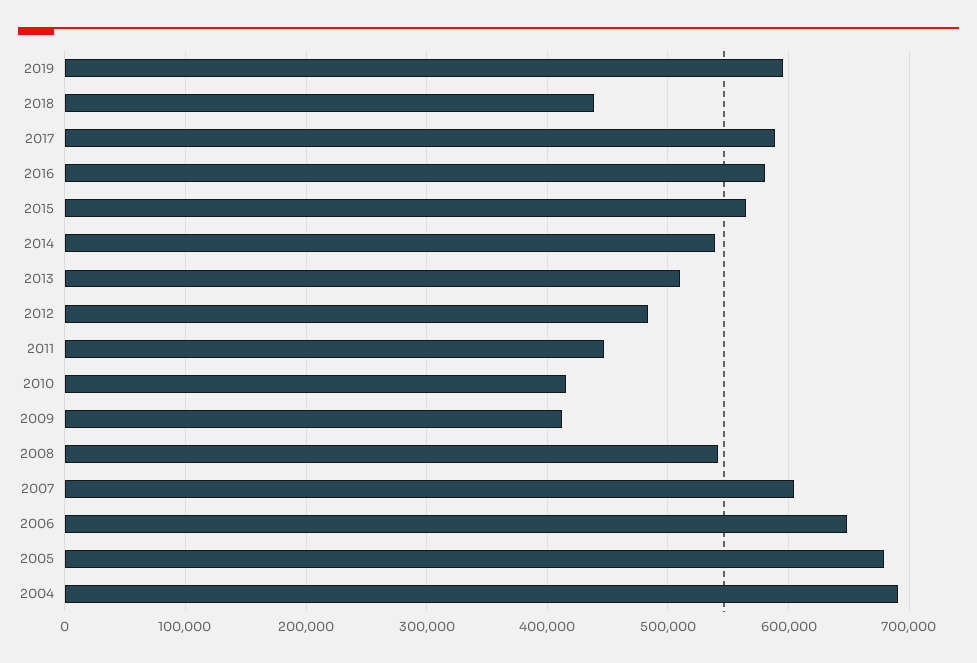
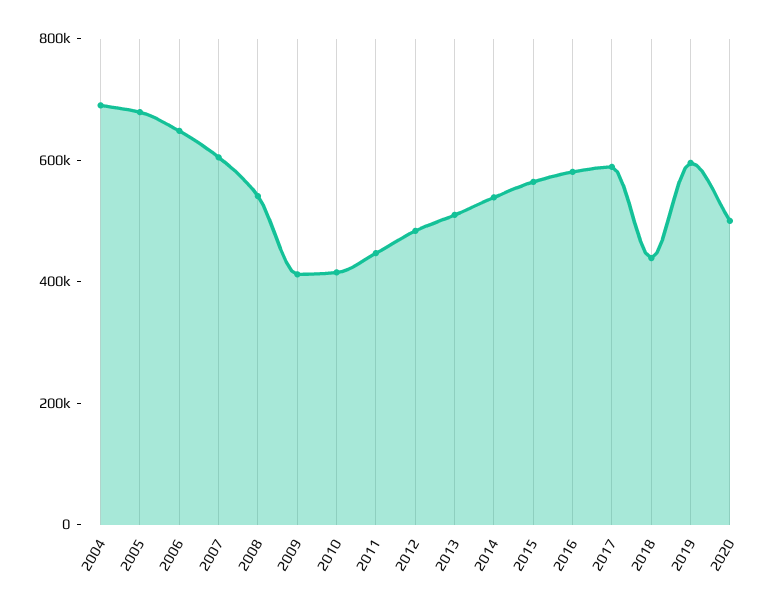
2020: none -> 500000

